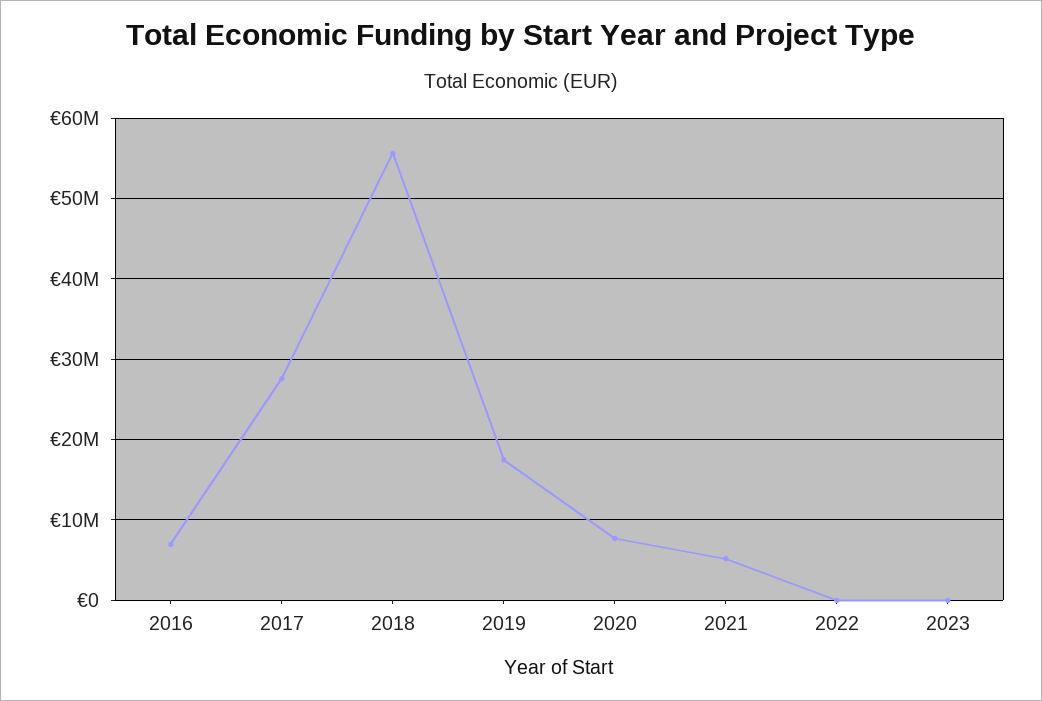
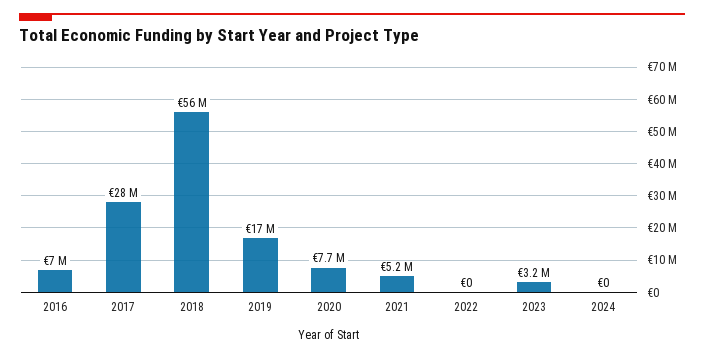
2023: 0 -> 3200000
2024: none -> 0

